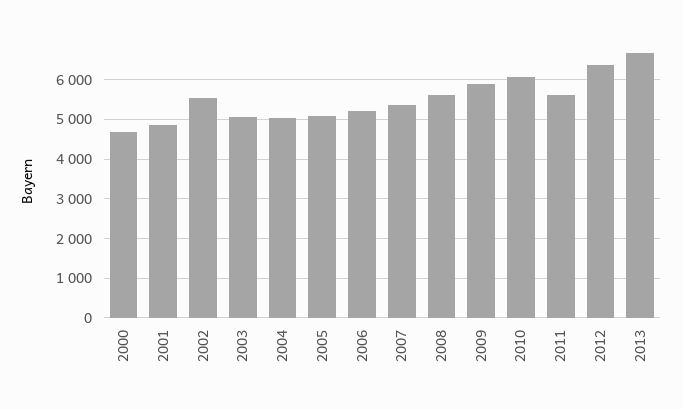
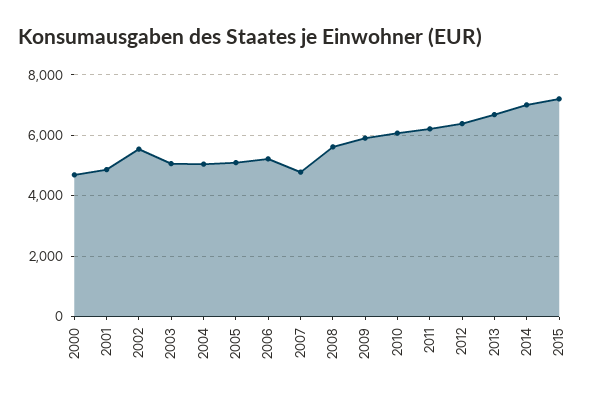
2007: 5400 -> 4800
2011: 5600 -> 6200
2014: none -> 7000
2015: none -> 7200

